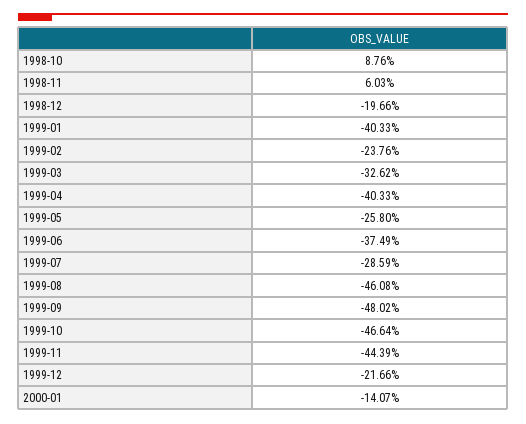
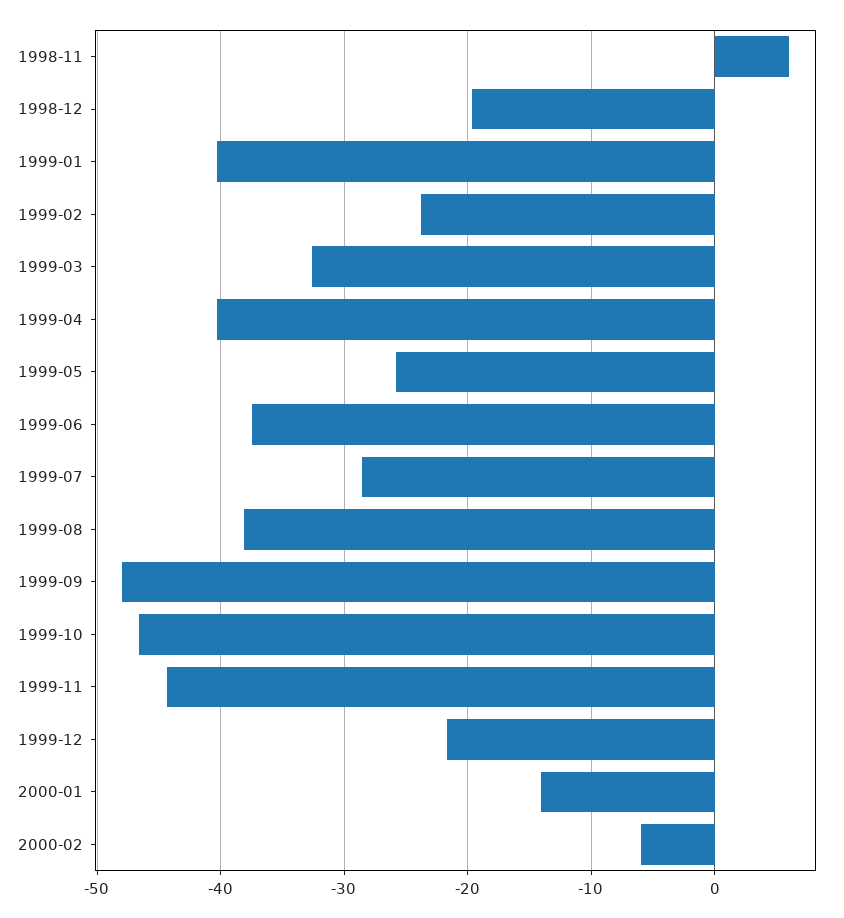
1998-10: 8.76 -> none
1999-08: -46.08 -> -38
2000-02: none -> -6

